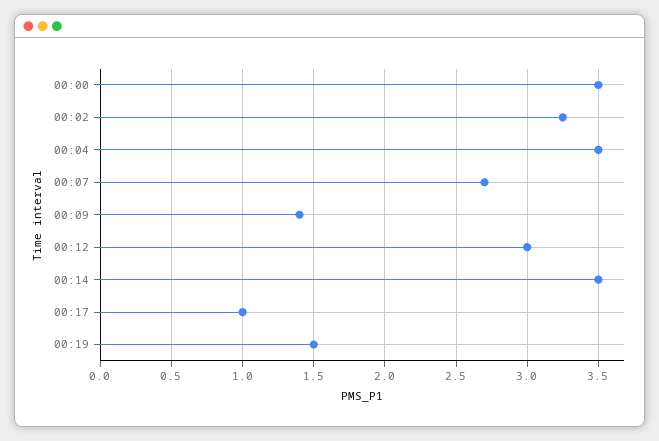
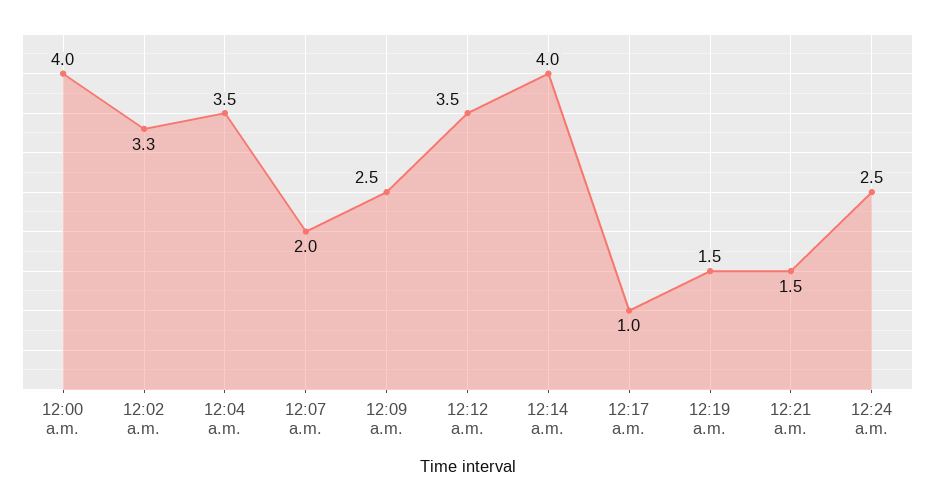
00:00: 3.5 -> 4
00:07: 2.7 -> 2
00:09: 1.4 -> 2.5
00:12: 3 -> 3.5
00:14: 3.5 -> 4
12:21 a.m.: none -> 1.5
12:24 a.m.: none -> 2.5

